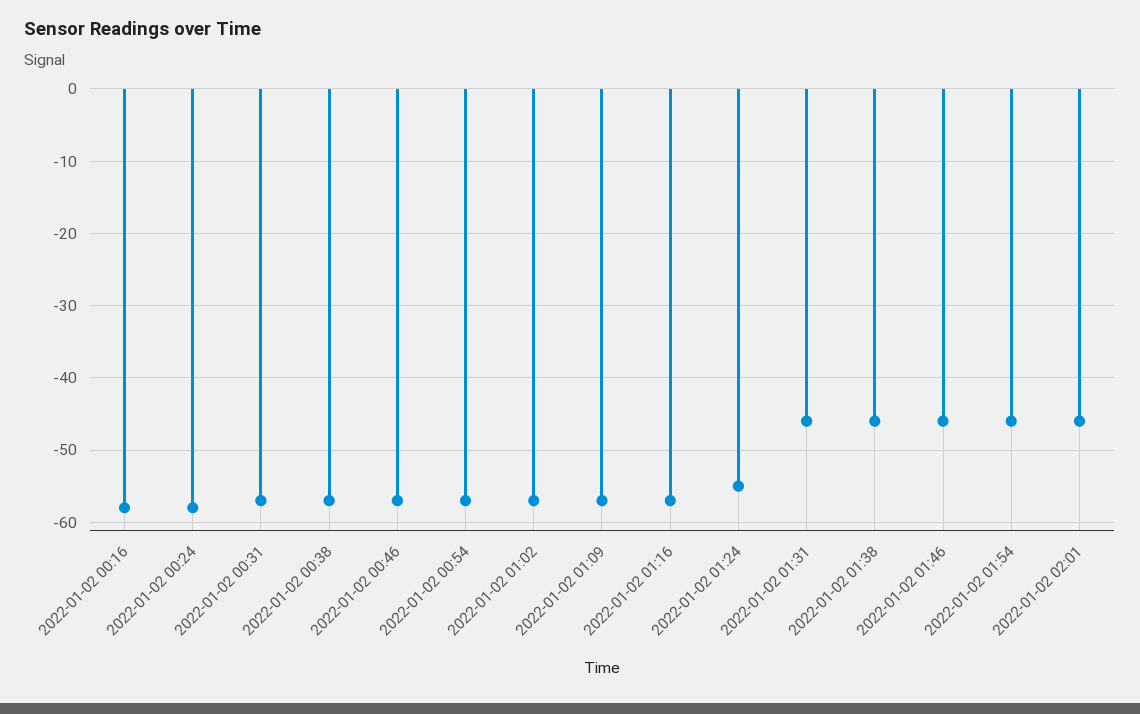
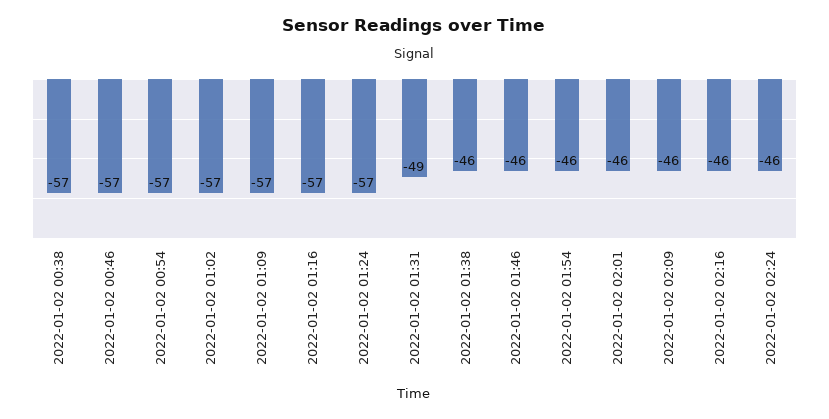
2022-01-02 00:16: -58 -> none
2022-01-02 00:24: -58 -> none
2022-01-02 00:31: -57 -> none
2022-01-02 01:24: -55 -> -57
2022-01-02 01:31: -46 -> -49
2022-01-02 02:09: none -> -46
2022-01-02 02:16: none -> -46
2022-01-02 02:24: none -> -46

